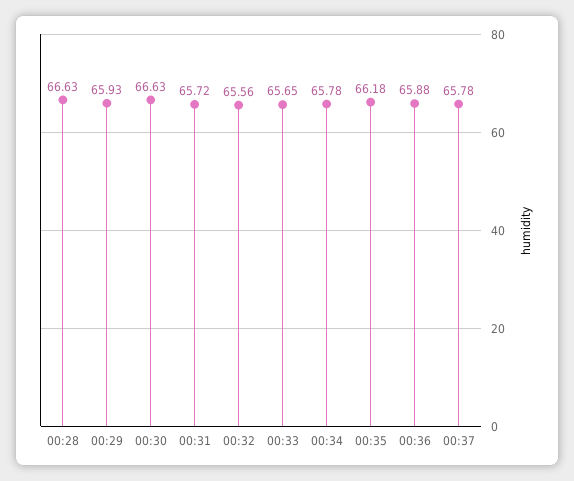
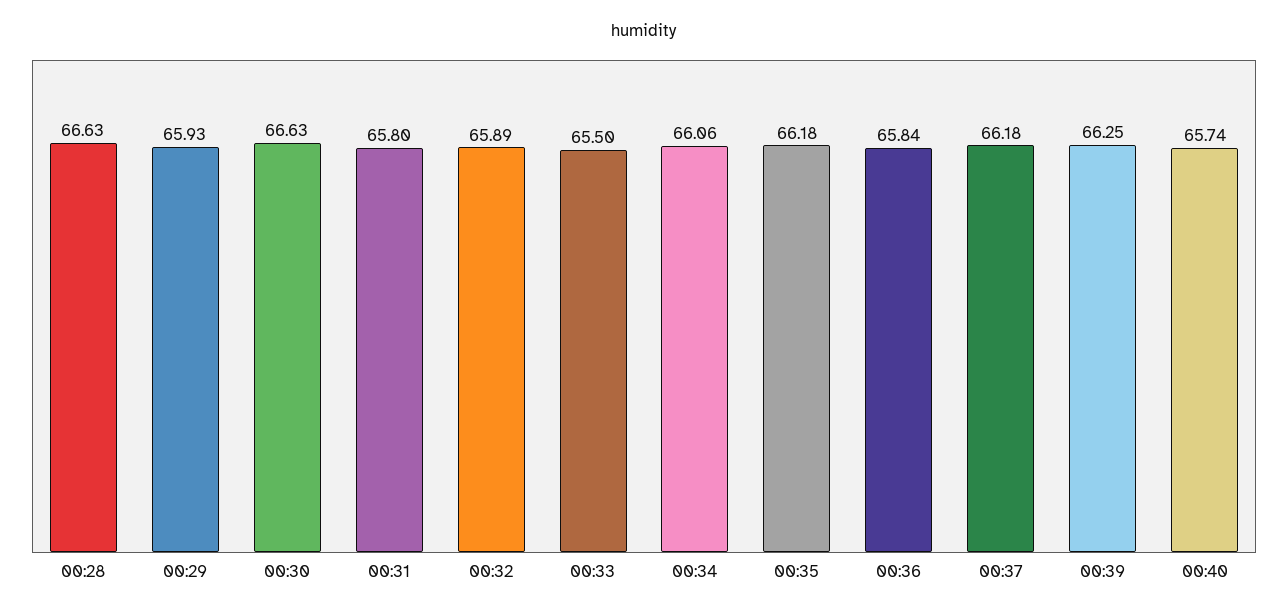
00:31: 65.72 -> 65.8
00:32: 65.56 -> 65.89
00:33: 65.65 -> 65.5
00:34: 65.78 -> 66.06
00:36: 65.88 -> 65.84
00:37: 65.78 -> 66.18
00:39: none -> 66.25
00:40: none -> 65.74

